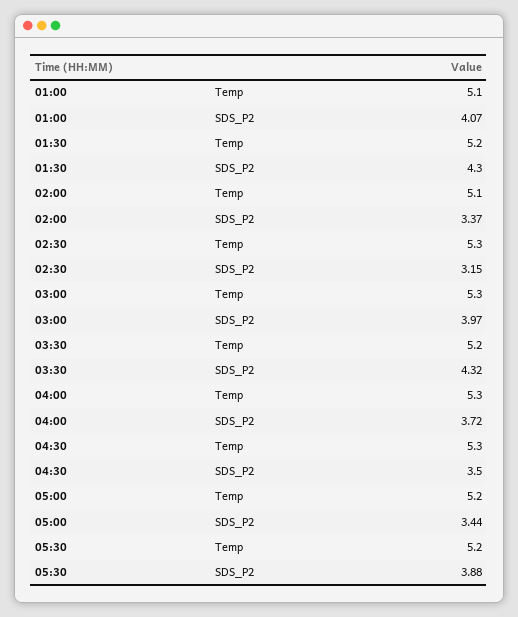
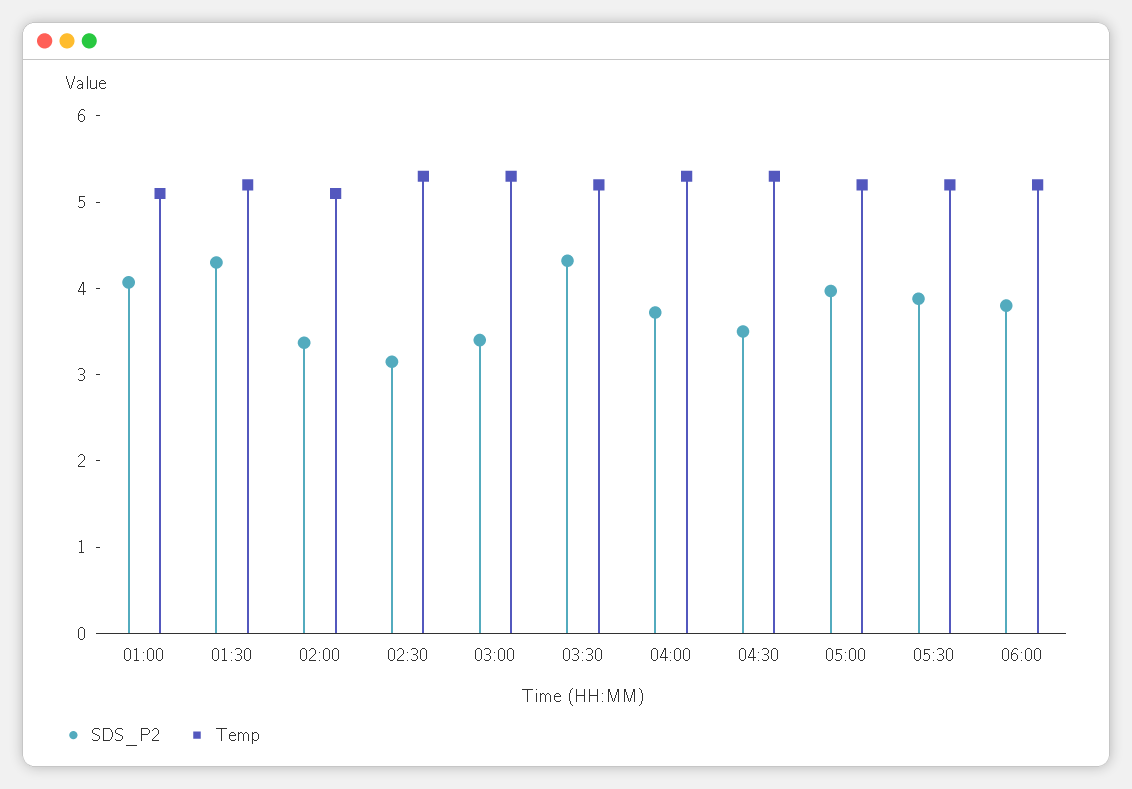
SDS_P2, 03:00: 3.97 -> 3.4
SDS_P2, 05:00: 3.44 -> 4
SDS_P2, 06:00: none -> 3.8
Temp, 06:00: none -> 5.2

